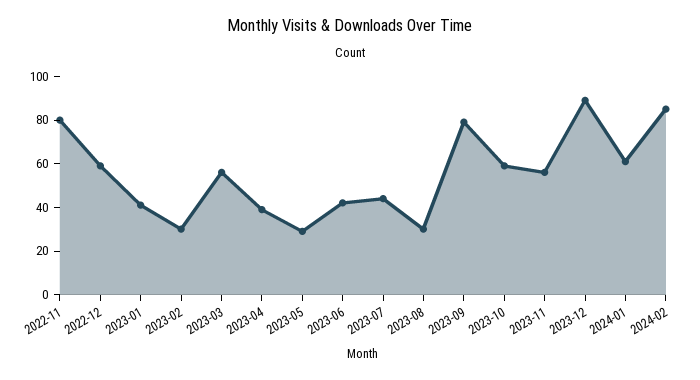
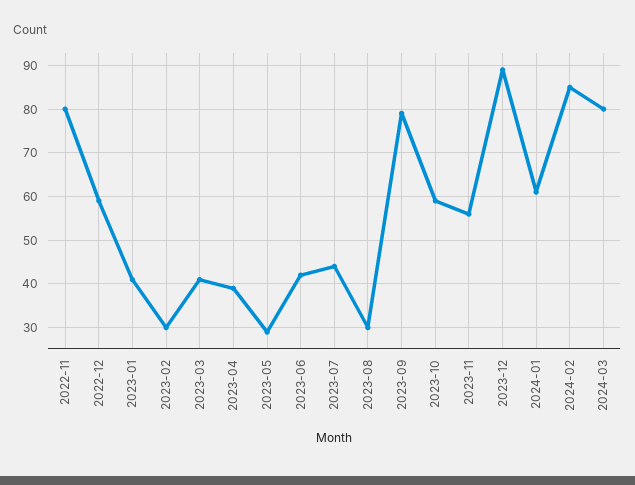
2023-03: 55 -> 40
2024-03: none -> 80

